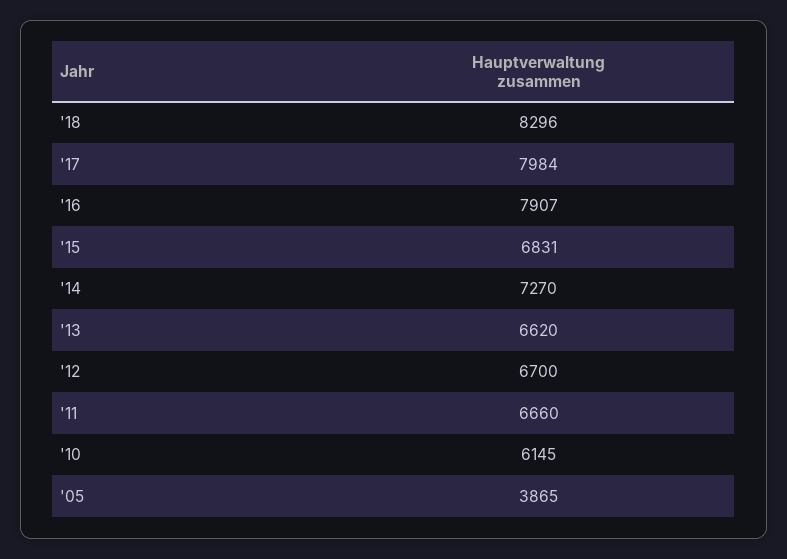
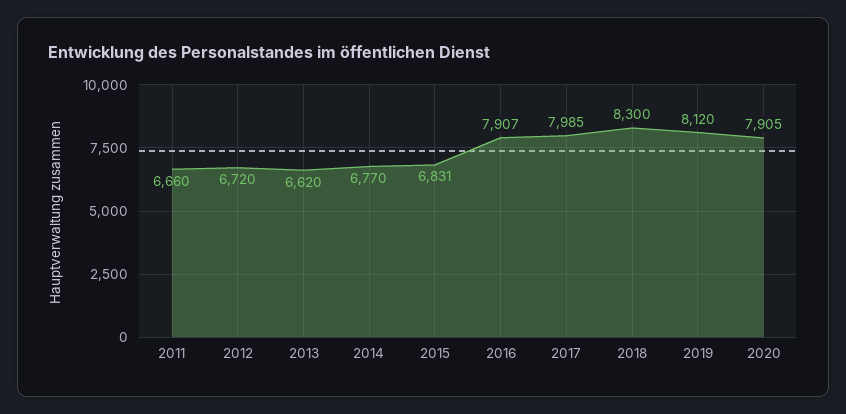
'18: 8296 -> 8300
'17: 7984 -> 7985
'14: 7270 -> 6770
'12: 6700 -> 6720
'10: 6145 -> none
'05: 3865 -> none
2019: none -> 8120
2020: none -> 7905

